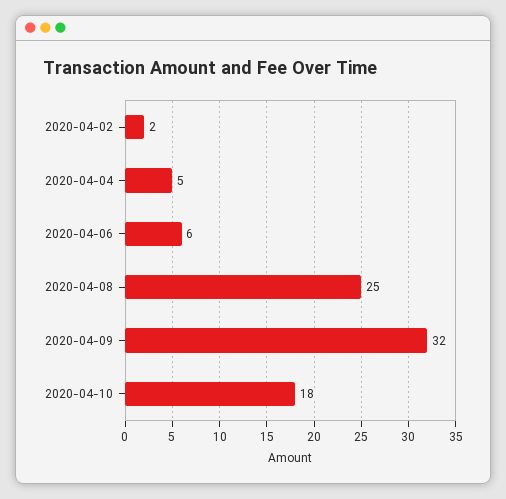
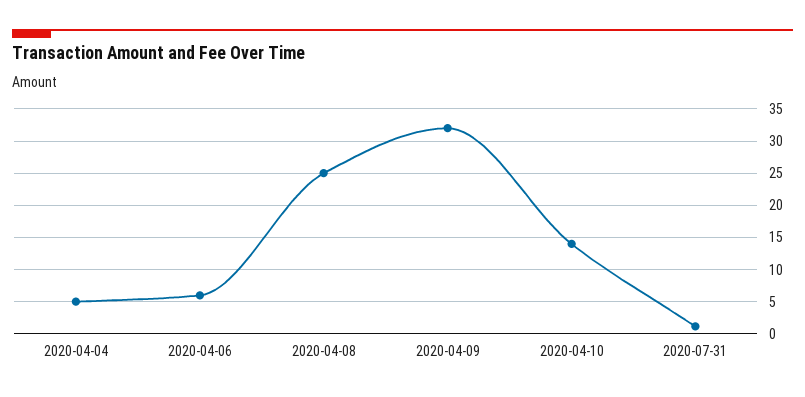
2020-04-02: 2 -> none
2020-04-10: 18 -> 14
2020-07-31: none -> 1

